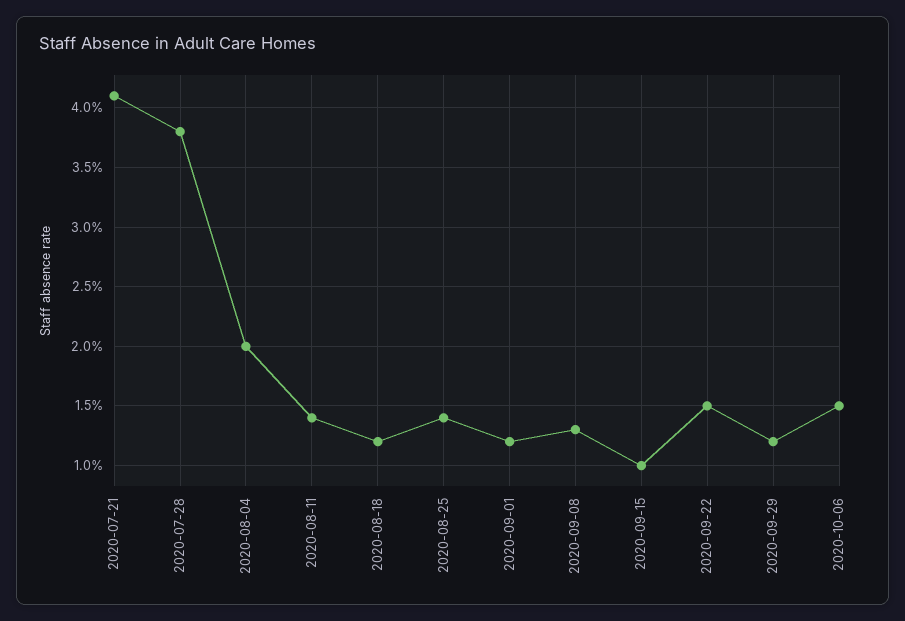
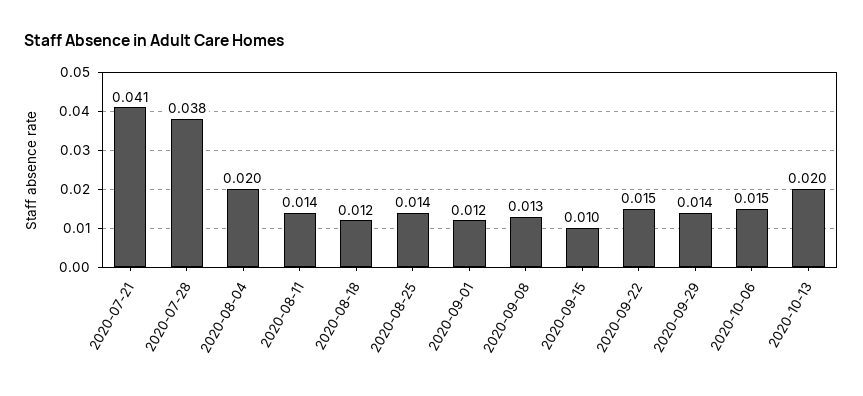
2020-09-29: 0.012 -> 0.014
2020-10-13: none -> 0.02

